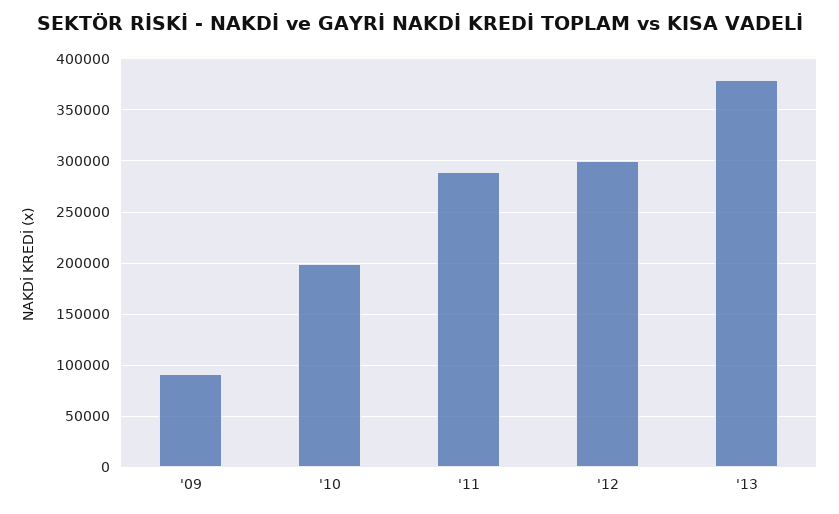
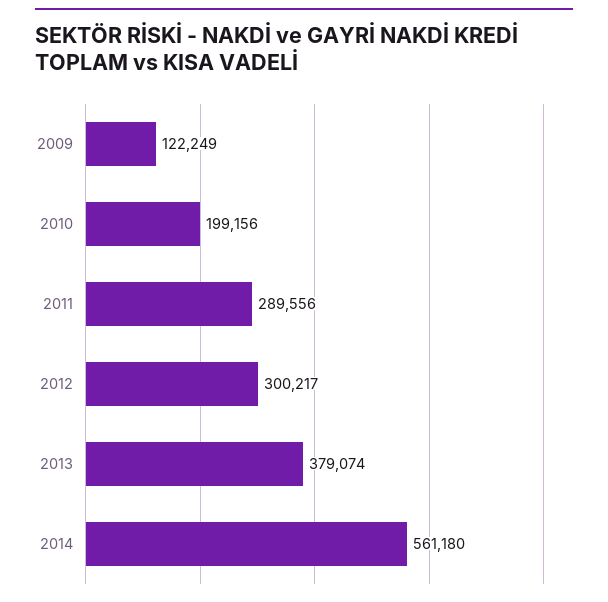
'09: 90000 -> 122249
2014: none -> 561180

